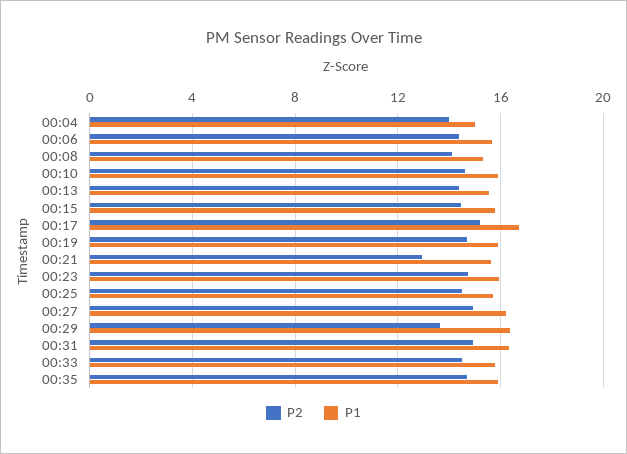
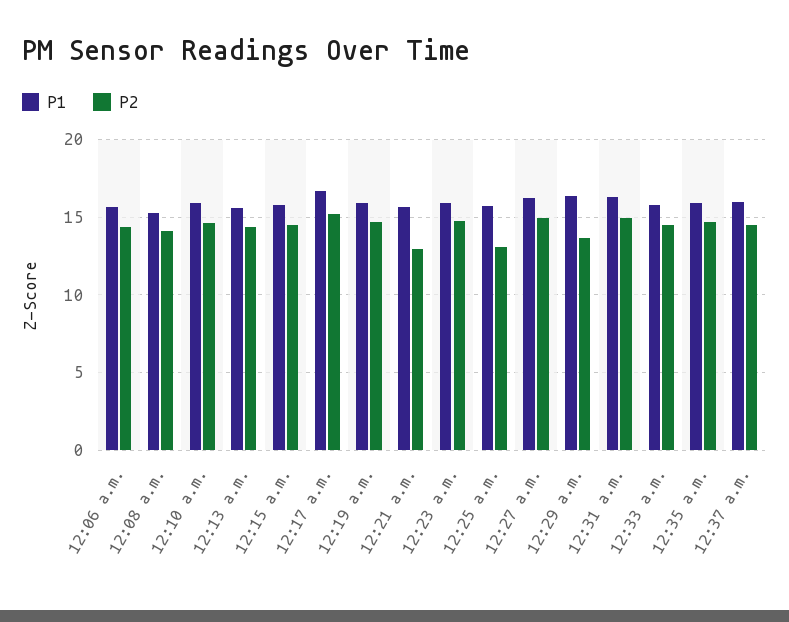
P2, 00:04: 14 -> none
P1, 00:04: 15 -> none
P2, 00:25: 14.5 -> 13
P1, 12:37 a.m.: none -> 16
P2, 12:37 a.m.: none -> 14.5

